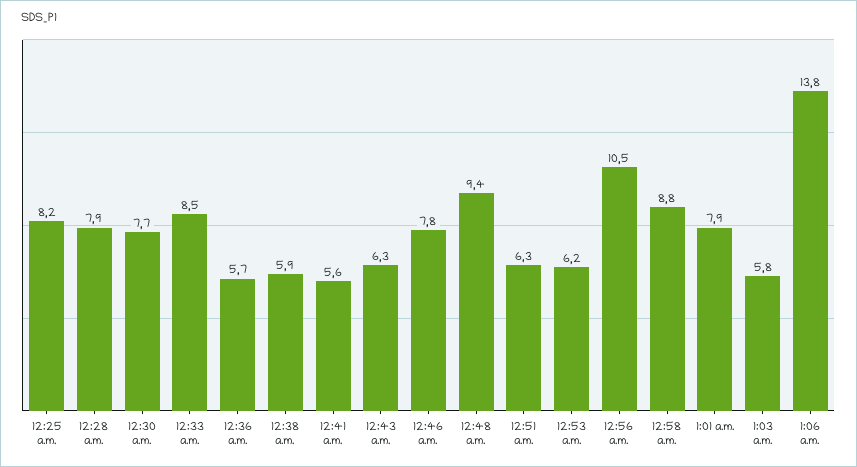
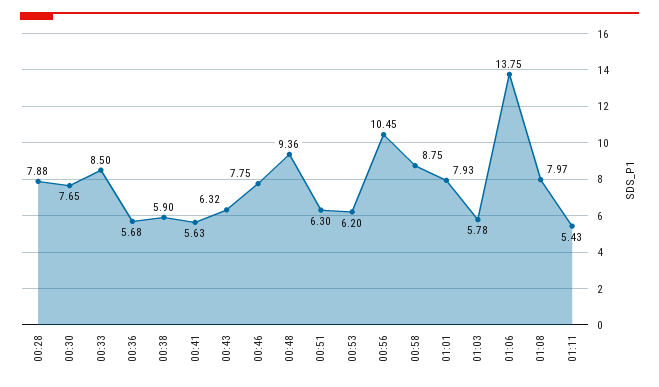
12:25 a.m.: 8.2 -> none
01:08: none -> 7.97
01:11: none -> 5.43

